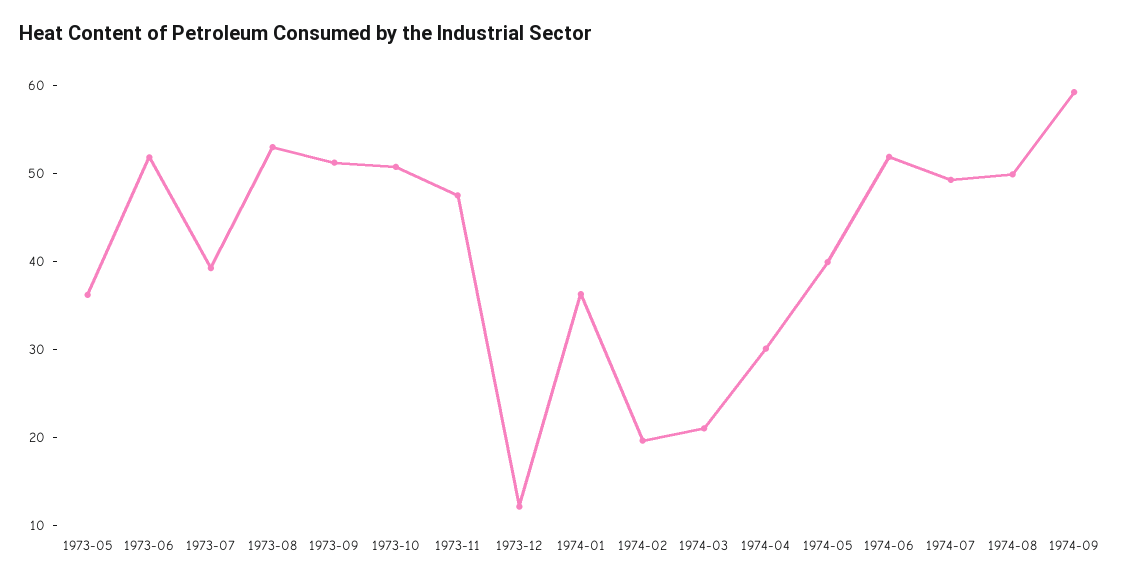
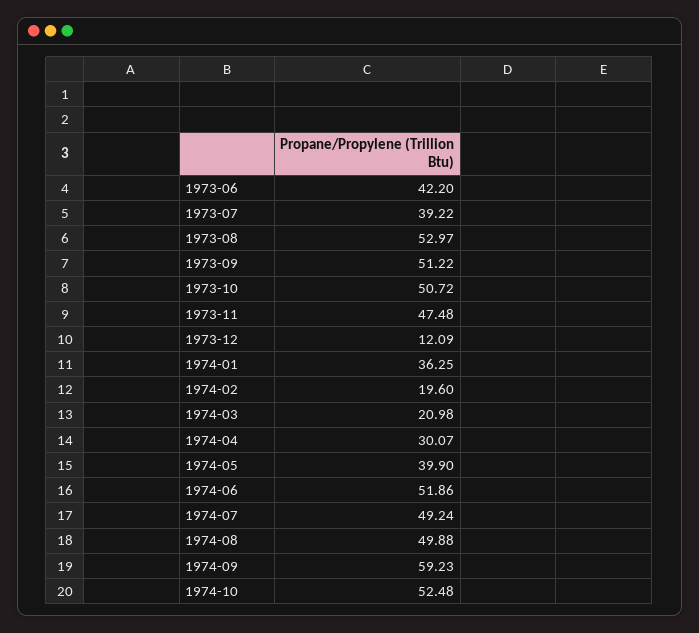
1973-05: 36 -> none
1973-06: 52 -> 42.2
1974-10: none -> 52.48

